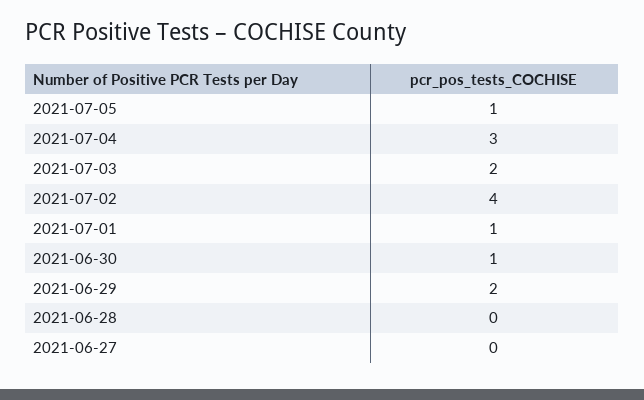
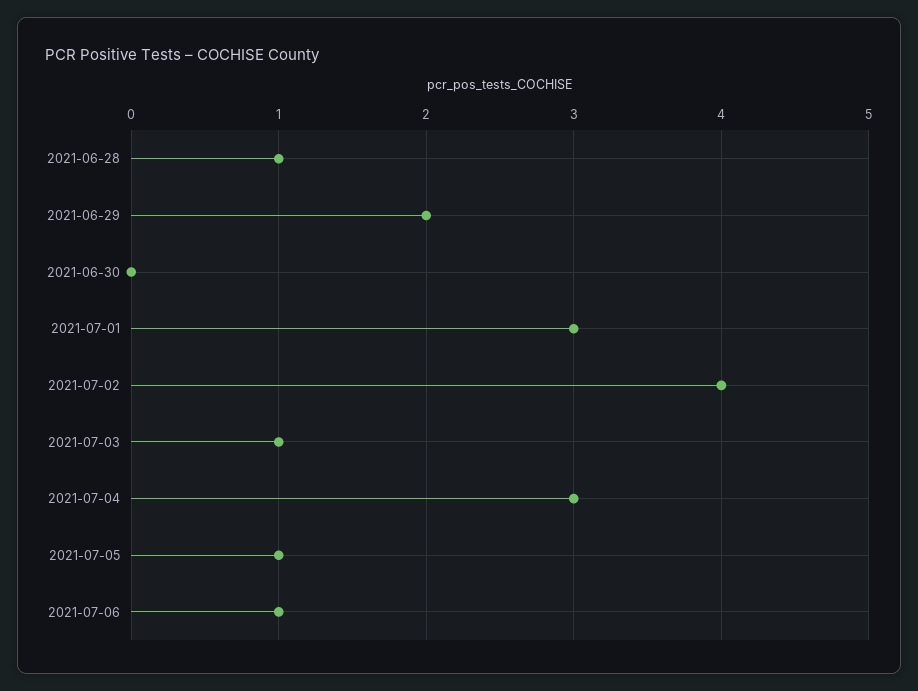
2021-07-03: 2 -> 1
2021-07-01: 1 -> 3
2021-06-30: 1 -> 0
2021-06-28: 0 -> 1
2021-06-27: 0 -> none
2021-07-06: none -> 1

